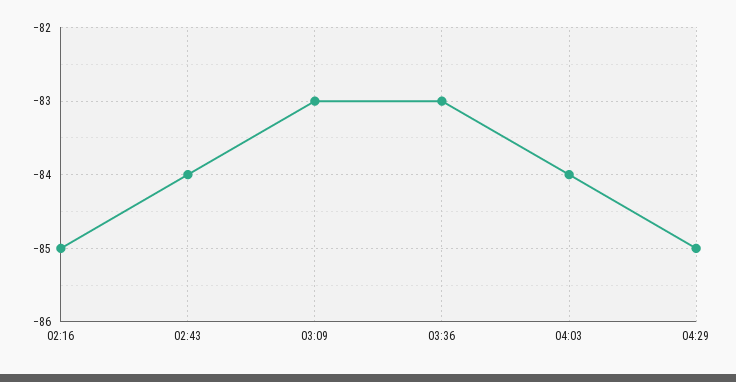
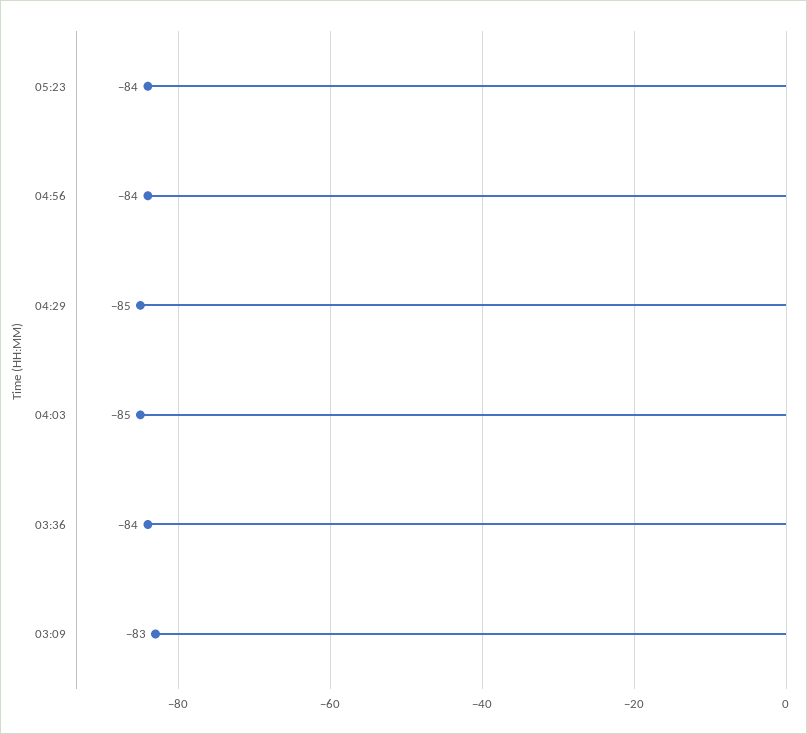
02:16: -85 -> none
02:43: -84 -> none
03:36: -83 -> -84
04:03: -84 -> -85
05:23: none -> -84
04:56: none -> -84

